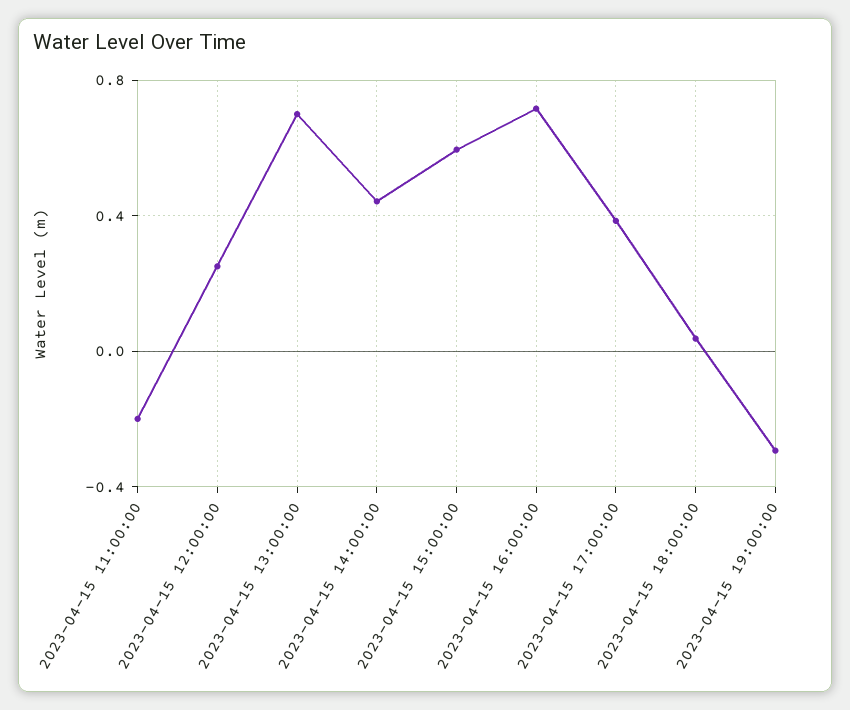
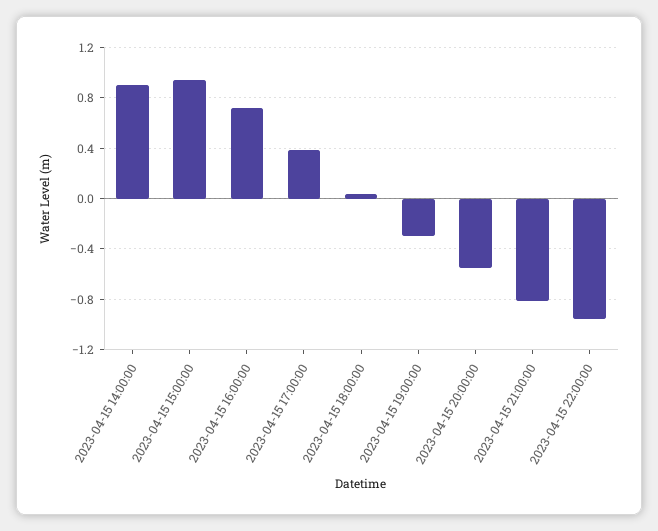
2023-04-15 11:00:00: -0.2 -> none
2023-04-15 12:00:00: 0.25 -> none
2023-04-15 13:00:00: 0.7 -> none
2023-04-15 14:00:00: 0.45 -> 0.9
2023-04-15 15:00:00: 0.6 -> 0.95
2023-04-15 20:00:00: none -> -0.55
2023-04-15 21:00:00: none -> -0.8
2023-04-15 22:00:00: none -> -0.95

